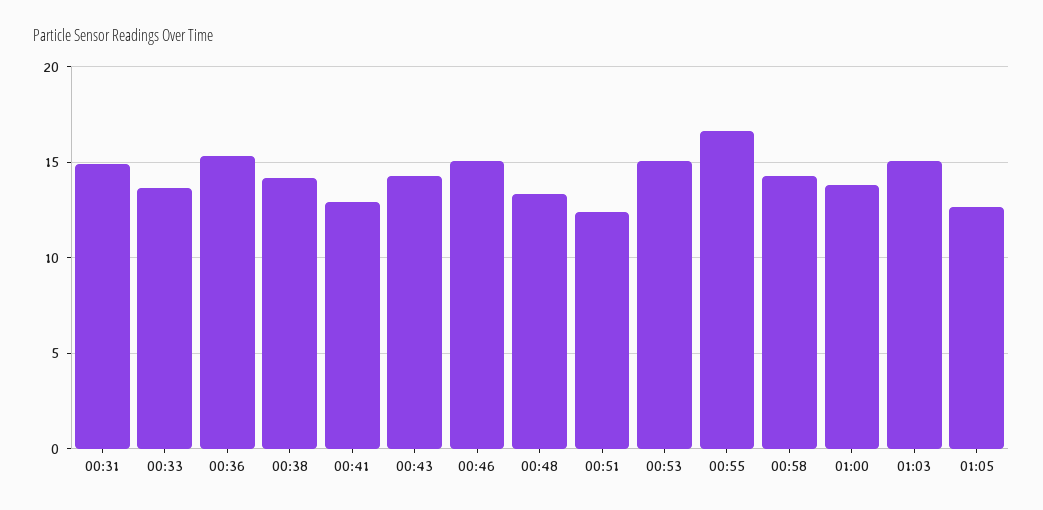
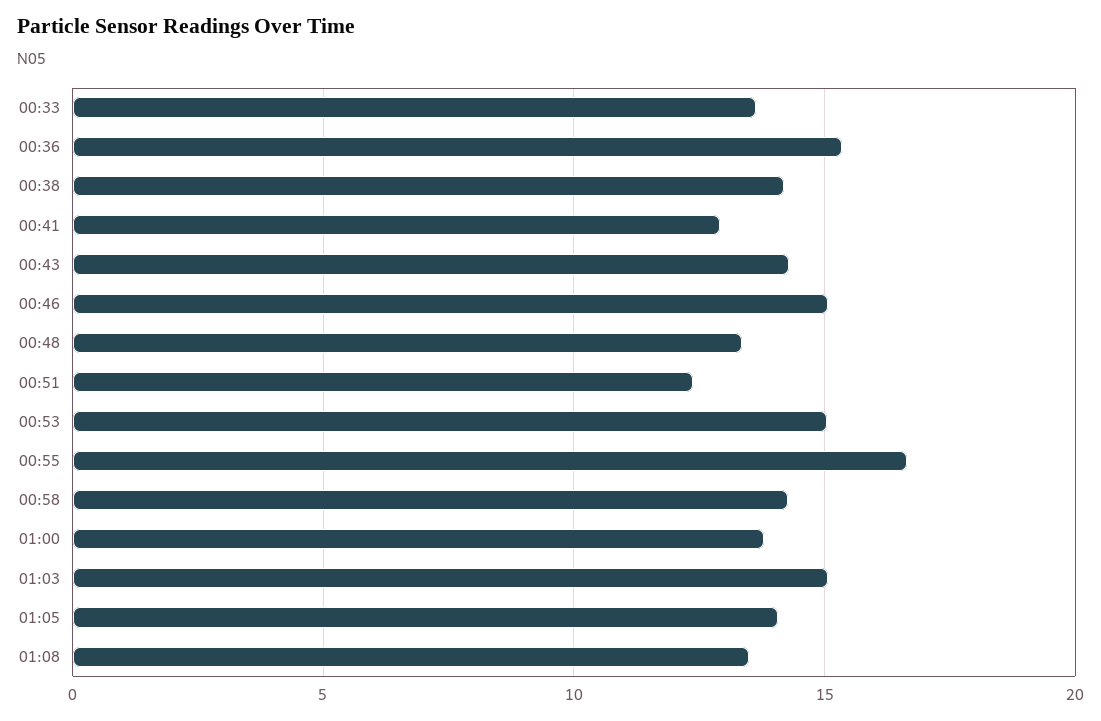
00:31: 15 -> none
01:05: 12.5 -> 14
01:08: none -> 13.5

